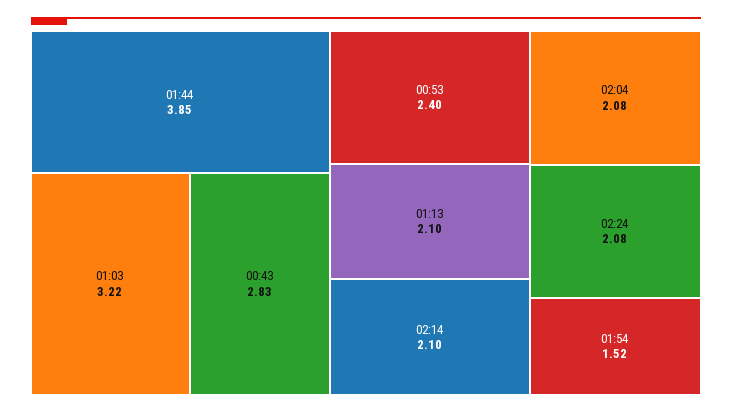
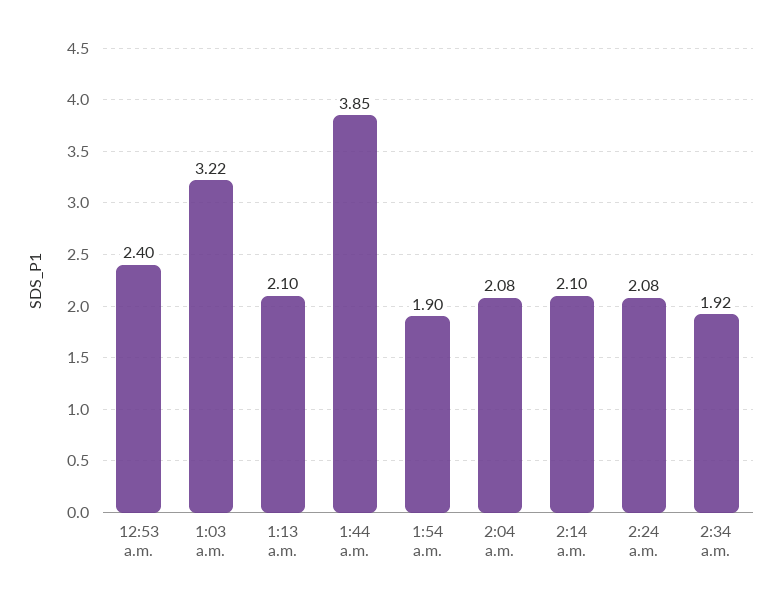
00:43: 2.83 -> none
01:54: 1.52 -> 1.9
2:34 a.m.: none -> 1.92

